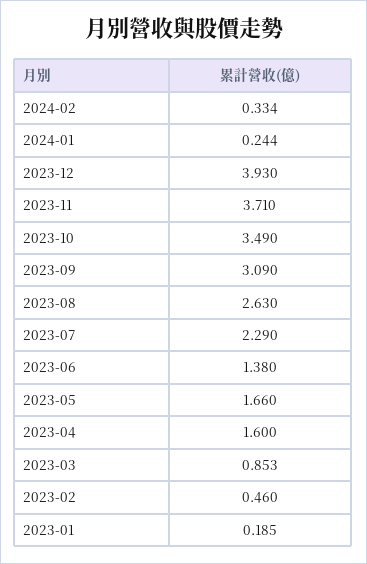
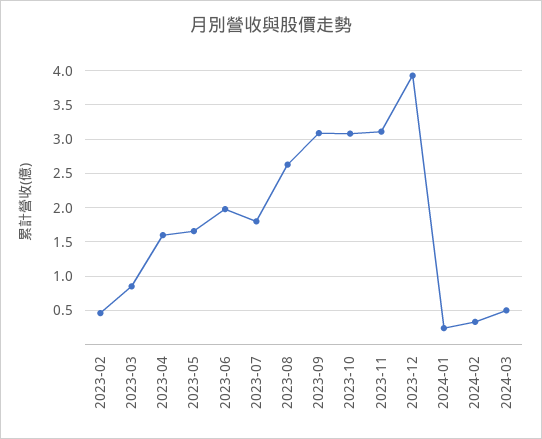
2023-11: 3.71 -> 3.1
2023-10: 3.49 -> 3.1
2023-07: 2.29 -> 1.8
2023-06: 1.38 -> 2
2023-01: 0.185 -> none
2024-03: none -> 0.5

